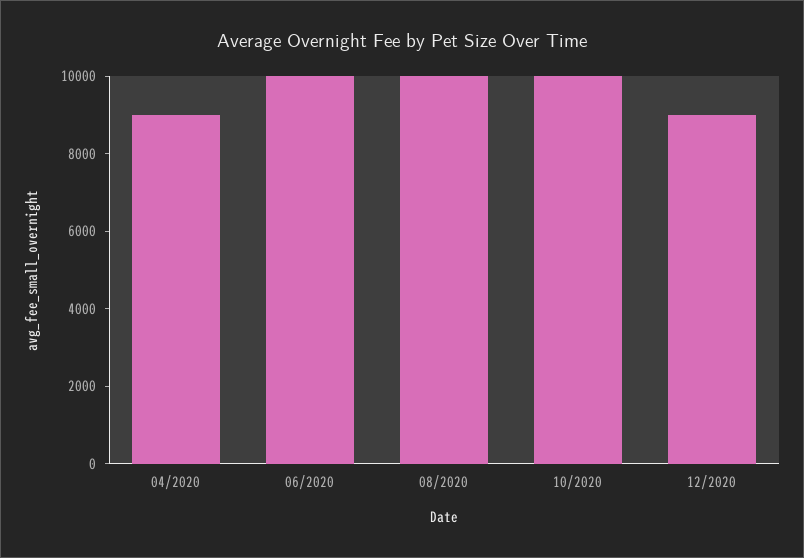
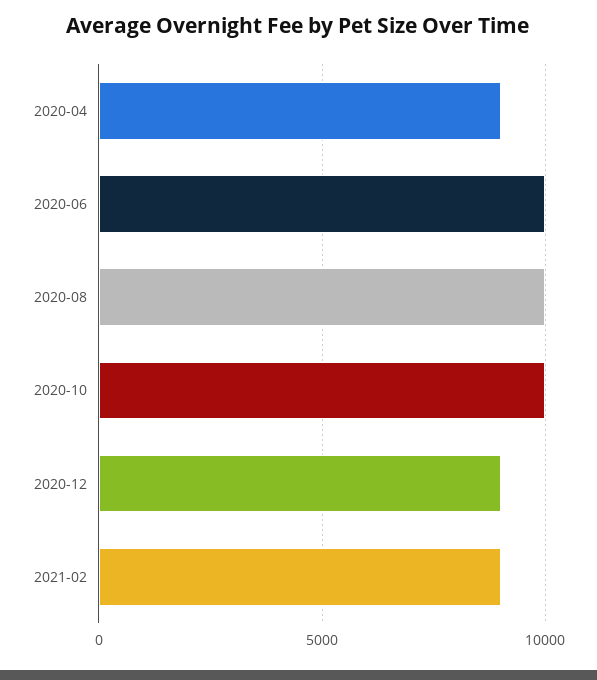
2021-02: none -> 9000

